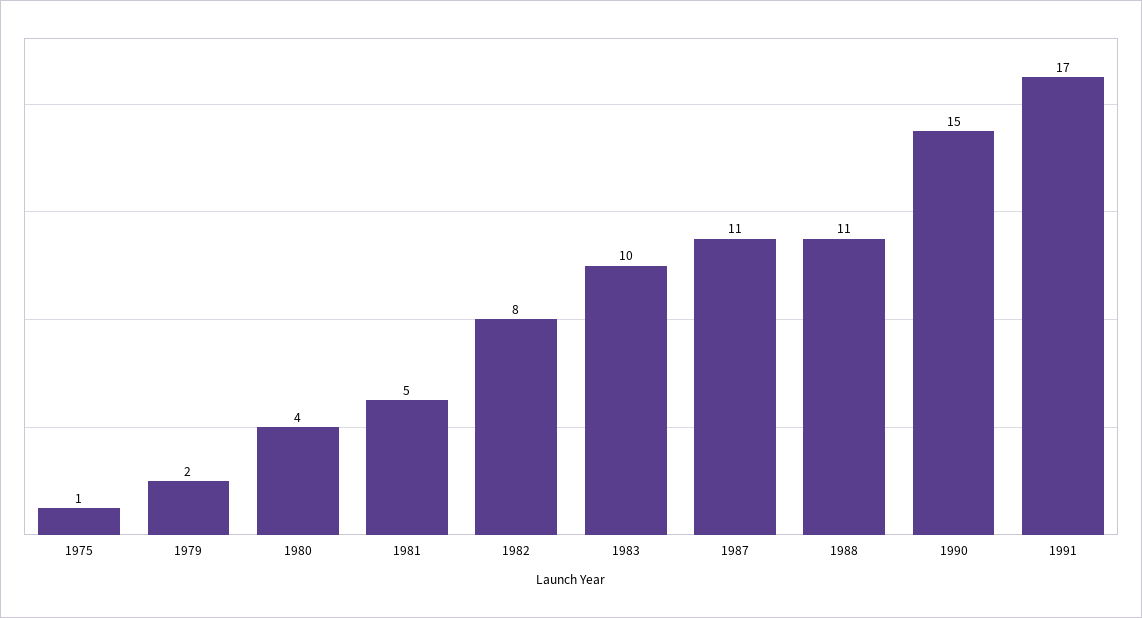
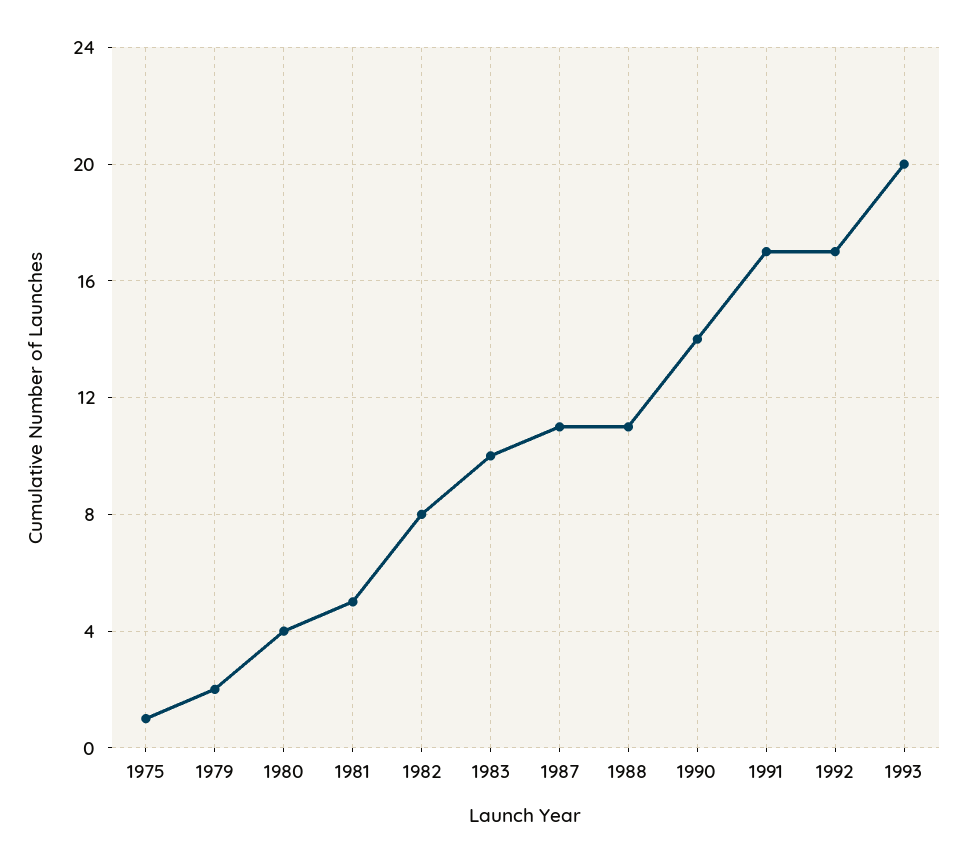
1990: 15 -> 14
1992: none -> 17
1993: none -> 20

